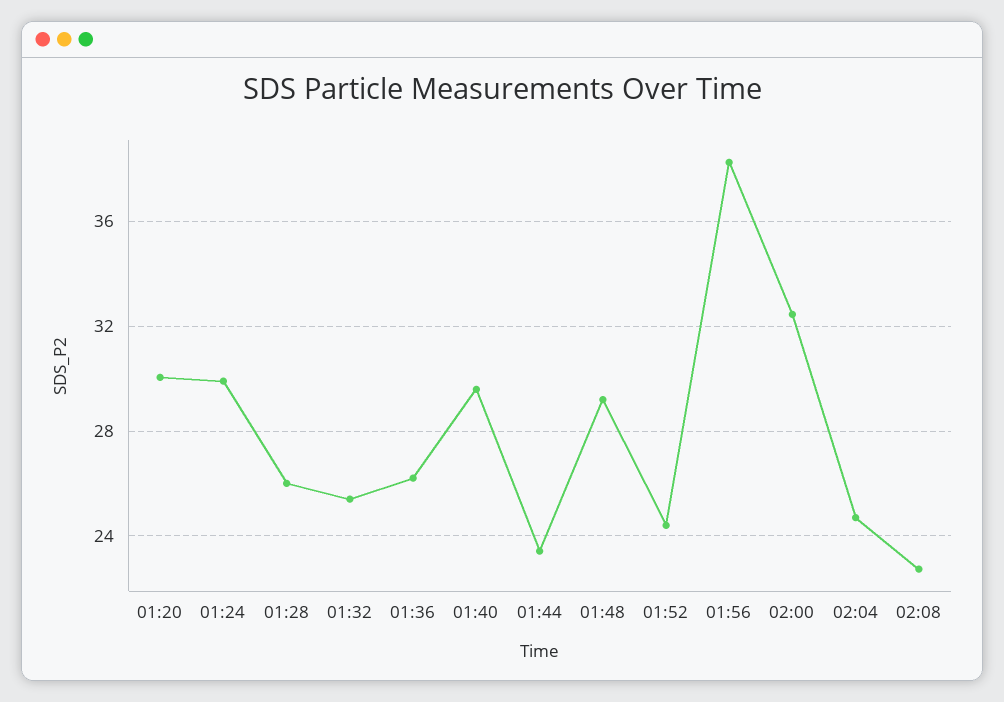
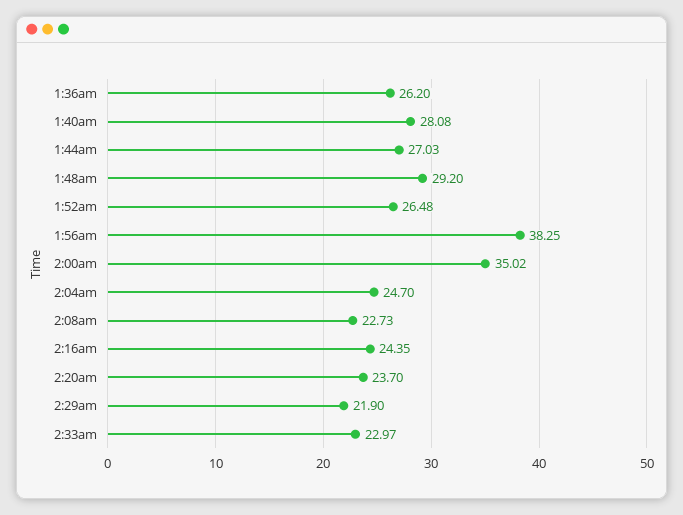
01:20: 30 -> none
01:24: 30 -> none
01:28: 26 -> none
01:32: 25.5 -> none
01:40: 29.5 -> 28.08
01:44: 23.5 -> 27.03
01:52: 24.5 -> 26.48
02:00: 32.5 -> 35.02
2:16am: none -> 24.35
2:20am: none -> 23.7
2:29am: none -> 21.9
2:33am: none -> 22.97

